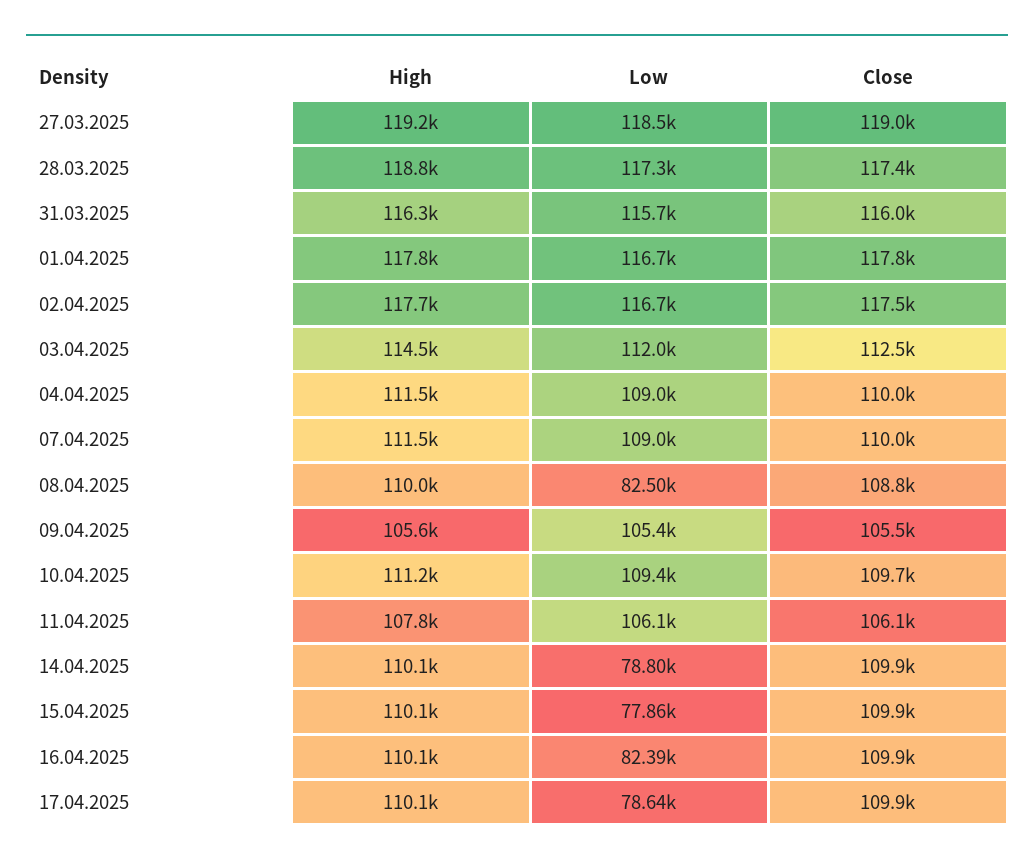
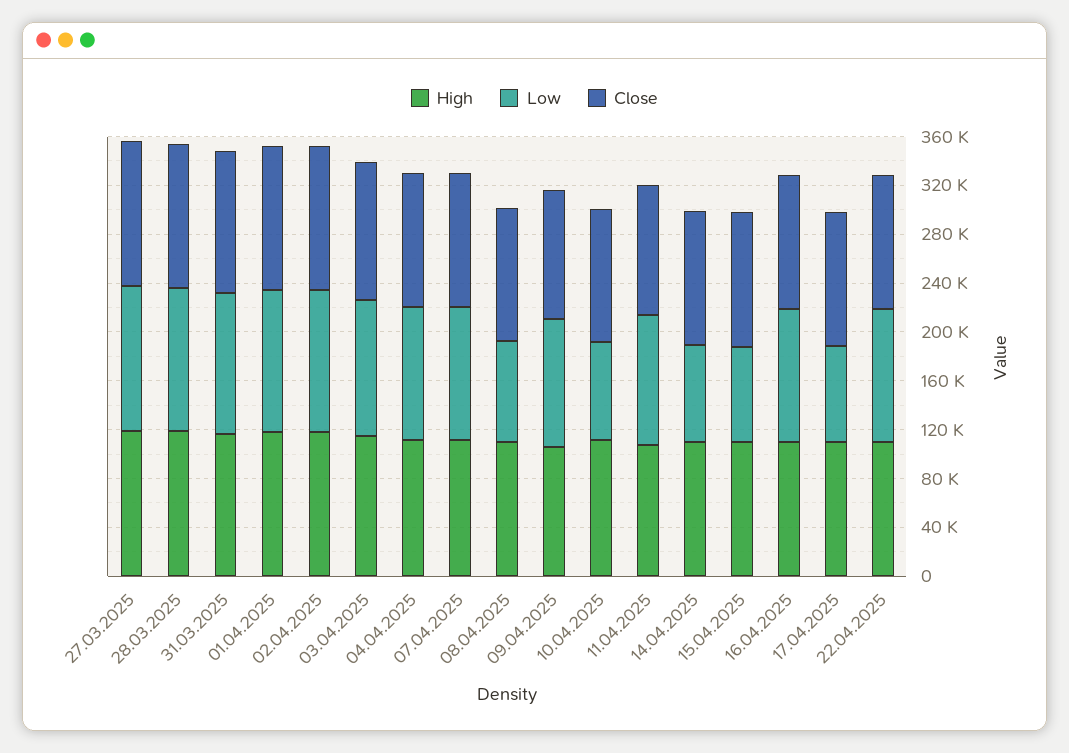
Low, 10.04.2025: 109400 -> 80000
Low, 16.04.2025: 82390 -> 110000
High, 22.04.2025: none -> 110000
Low, 22.04.2025: none -> 110000
Close, 22.04.2025: none -> 110000

